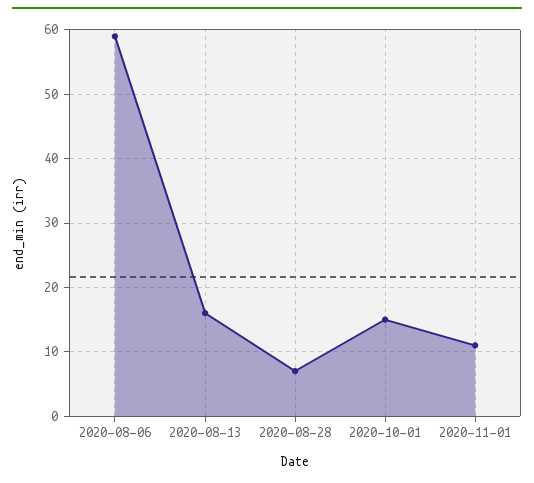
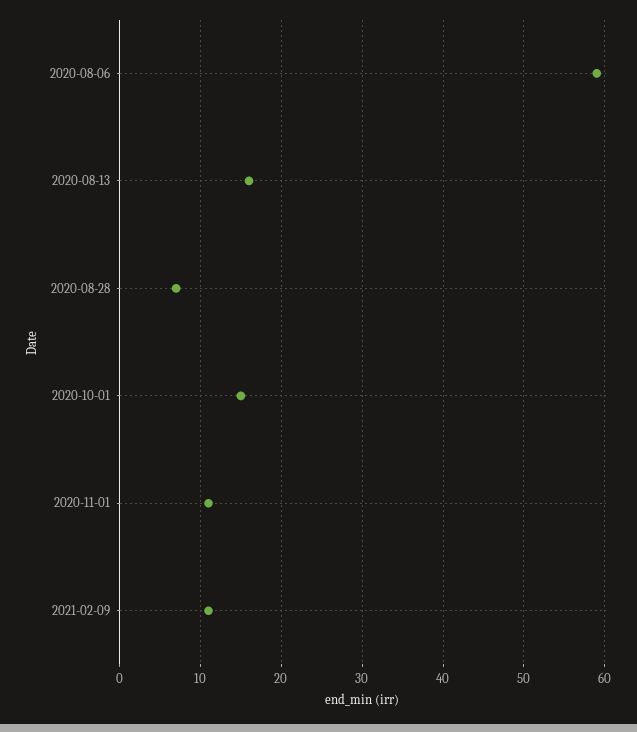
2021-02-09: none -> 11

